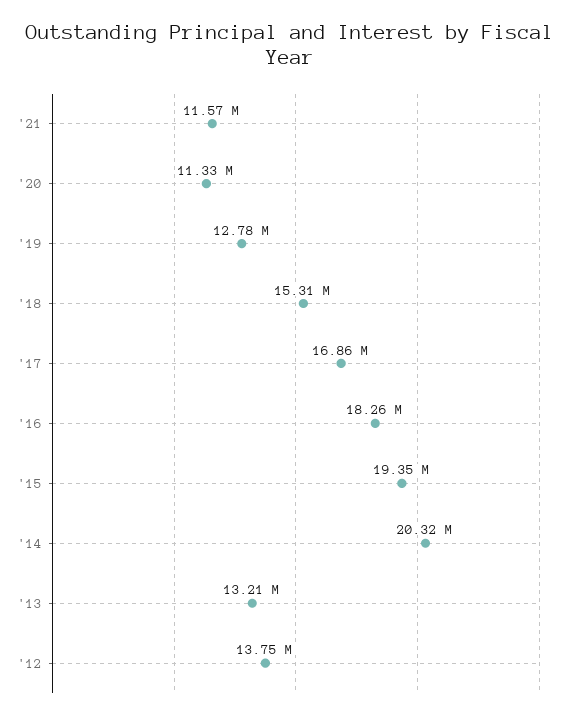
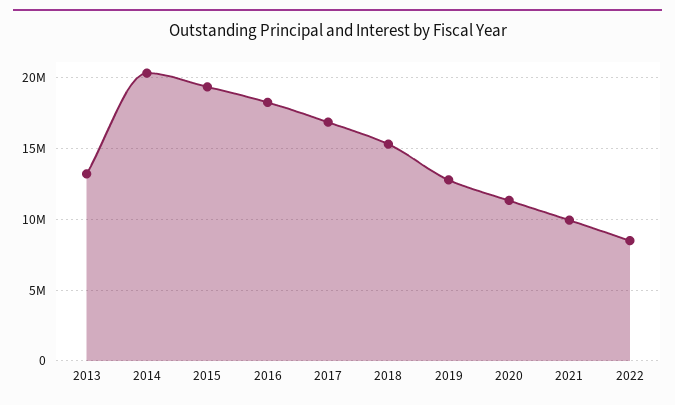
'21: 11570000 -> 10000000
'12: 13750000 -> none
2022: none -> 8500000

